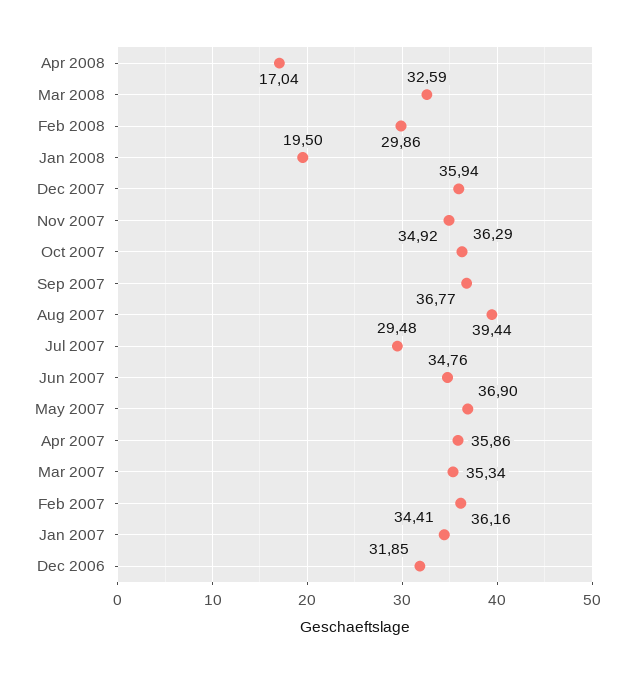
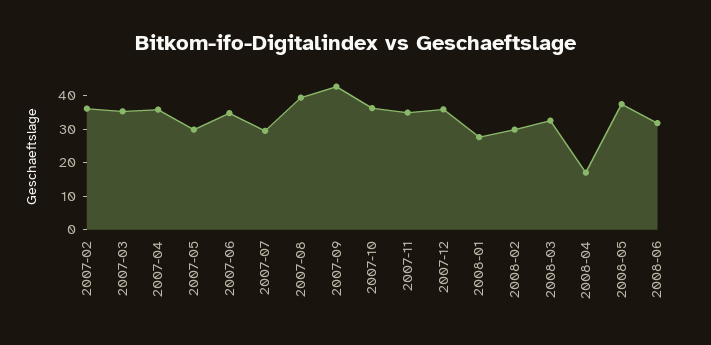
Jan 2008: 19.5 -> 27.5
Sep 2007: 36.77 -> 42.5
May 2007: 36.9 -> 30
Jan 2007: 34.41 -> none
Dec 2006: 31.85 -> none
2008-05: none -> 37.5
2008-06: none -> 32.5

